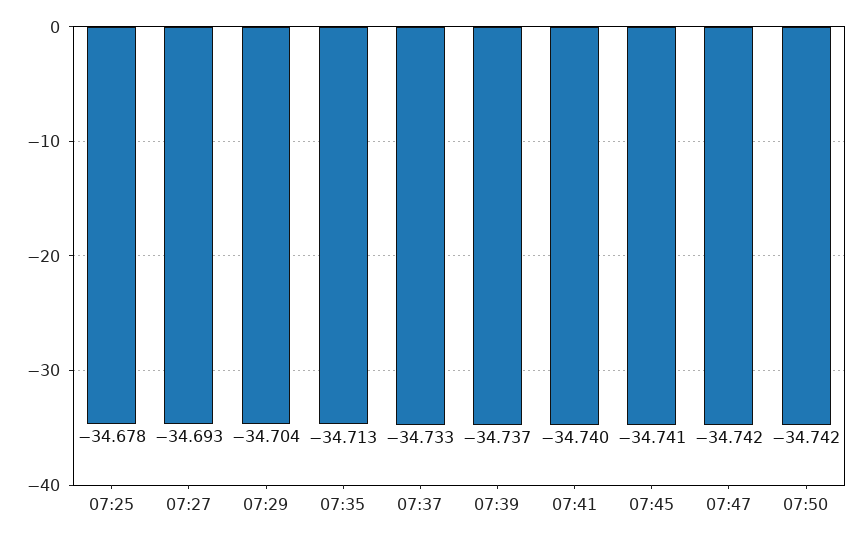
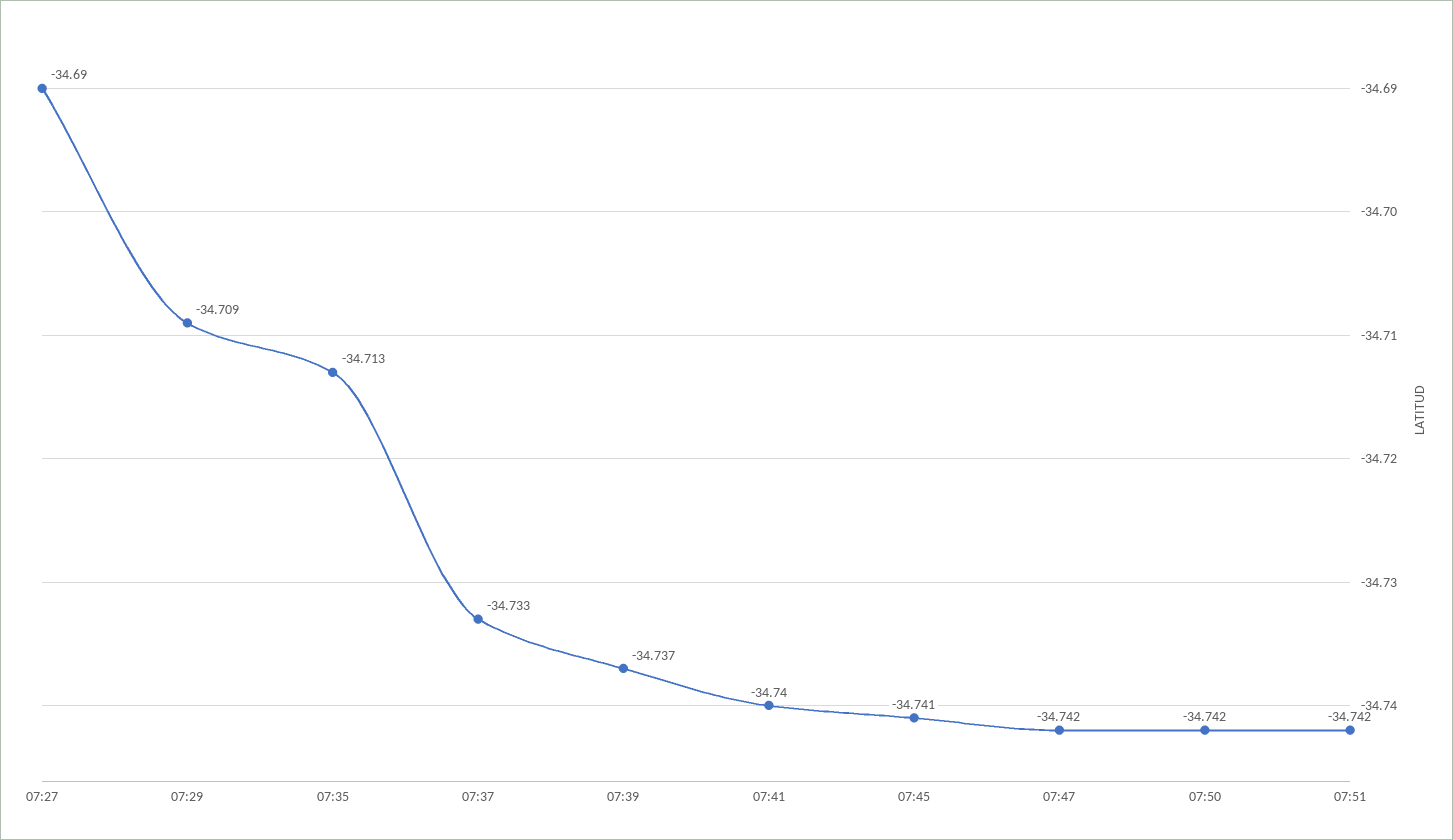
07:25: -34.678 -> none
07:27: -34.693 -> -34.69
07:29: -34.704 -> -34.709
07:51: none -> -34.742

